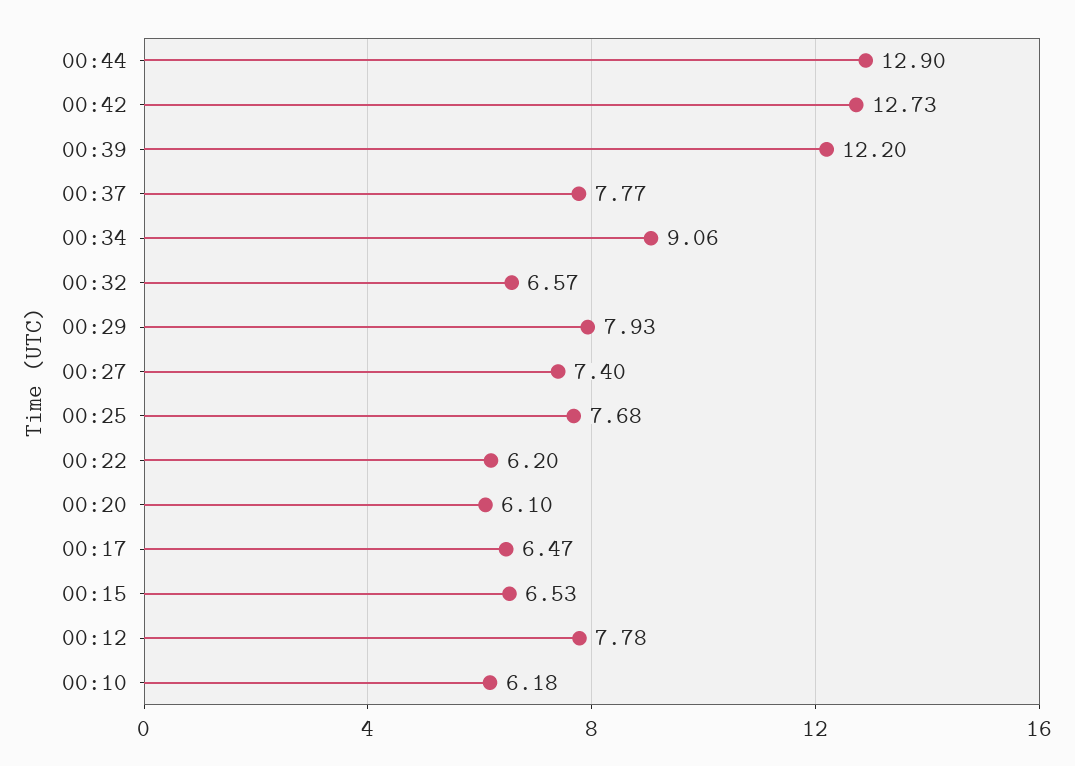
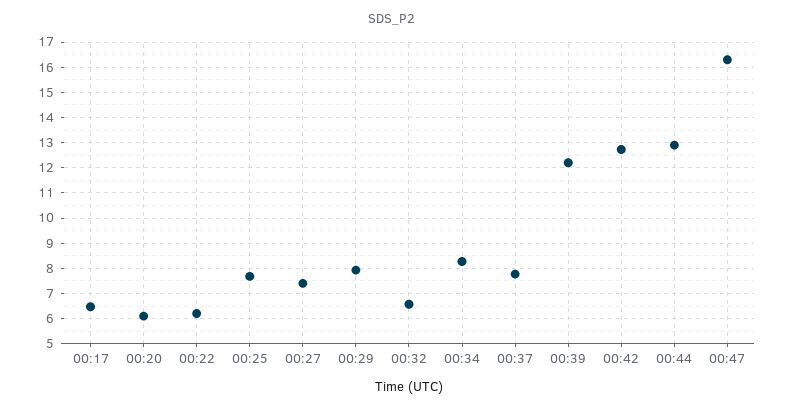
00:34: 9.06 -> 8.25
00:15: 6.53 -> none
00:12: 7.78 -> none
00:10: 6.18 -> none
00:47: none -> 16.25

